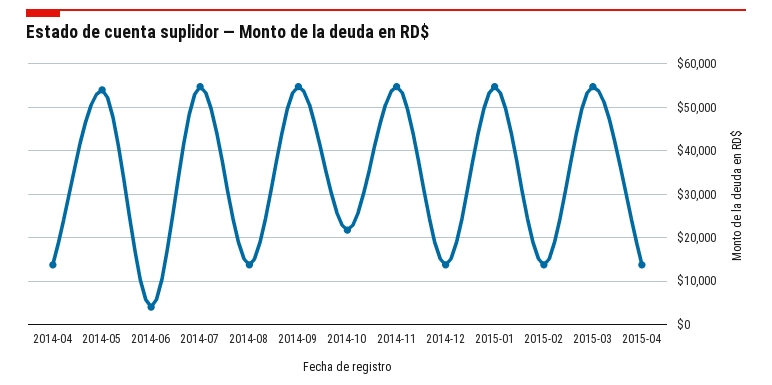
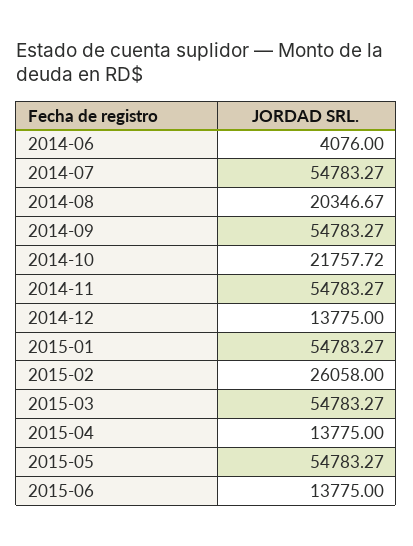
2014-04: 14000 -> none
2014-05: 54000 -> none
2014-08: 14000 -> 20346.67
2015-02: 14000 -> 26058
2015-05: none -> 54783.27
2015-06: none -> 13775

